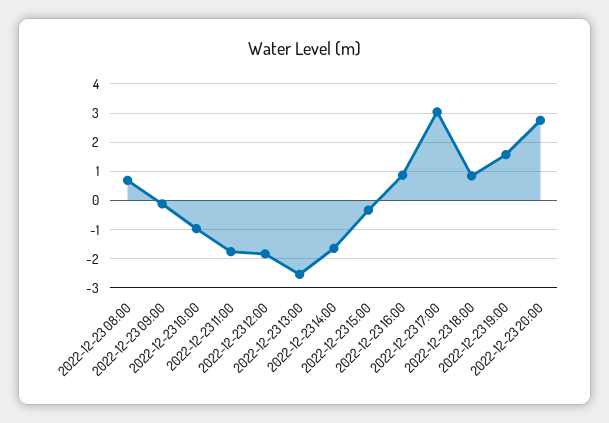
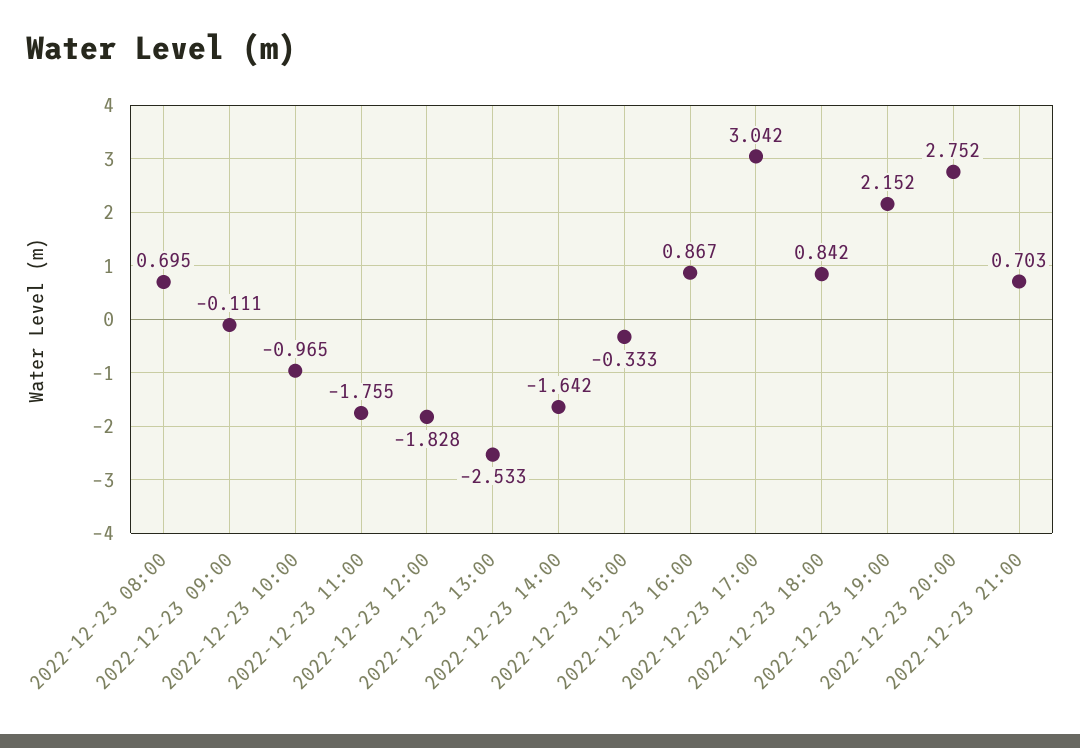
2022-12-23 19:00: 1.5 -> 2.152
2022-12-23 21:00: none -> 0.703

